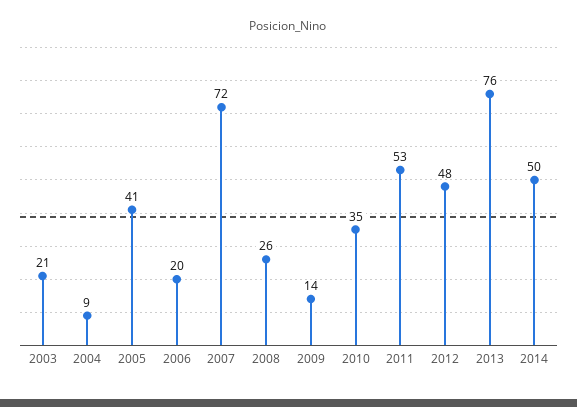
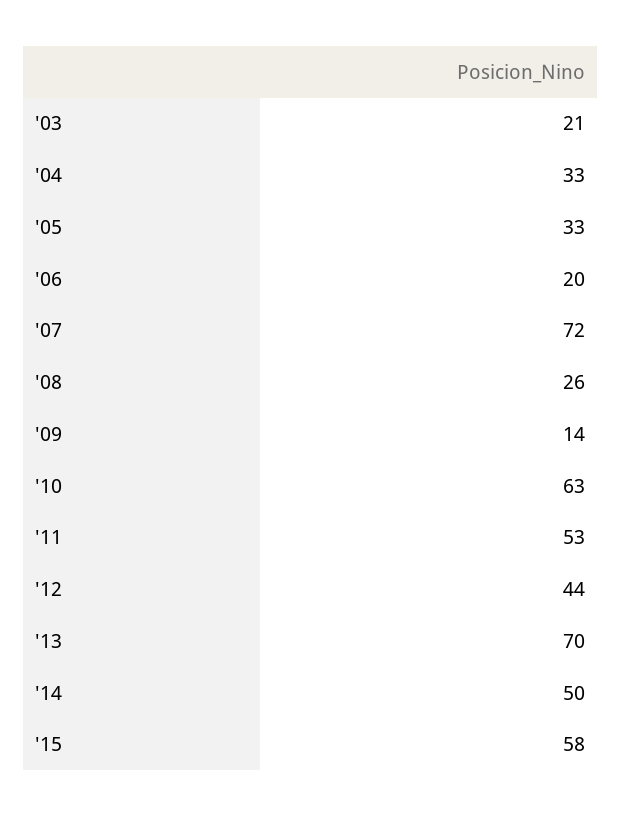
2004: 9 -> 33
2005: 41 -> 33
2010: 35 -> 63
2012: 48 -> 44
2013: 76 -> 70
'15: none -> 58

